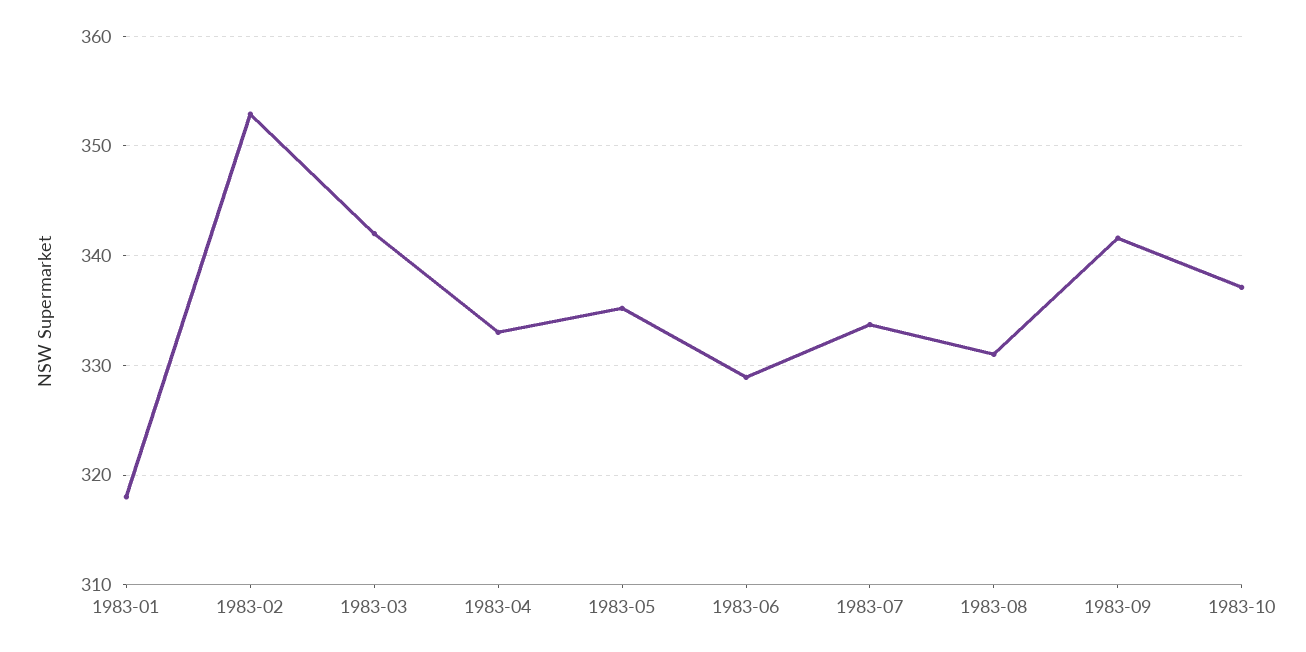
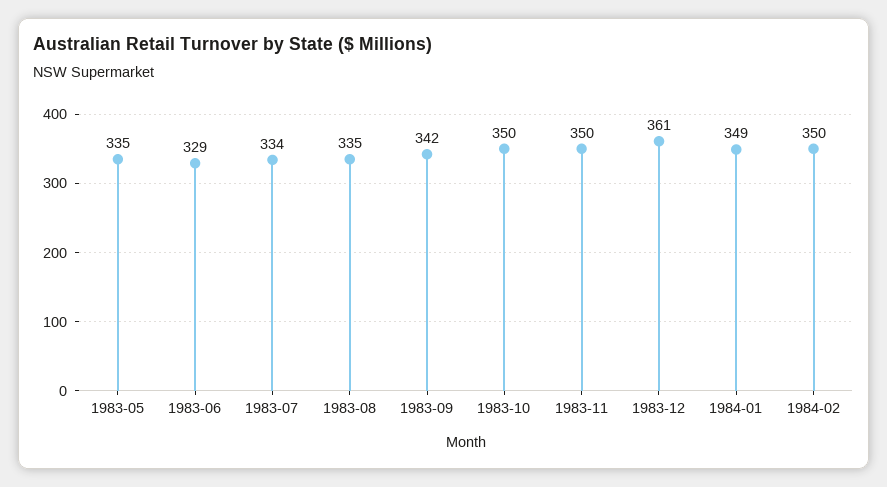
1983-01: 318 -> none
1983-02: 353 -> none
1983-03: 342 -> none
1983-04: 333 -> none
1983-08: 331 -> 335
1983-10: 337 -> 350
1983-11: none -> 350
1983-12: none -> 361
1984-01: none -> 349
1984-02: none -> 350

